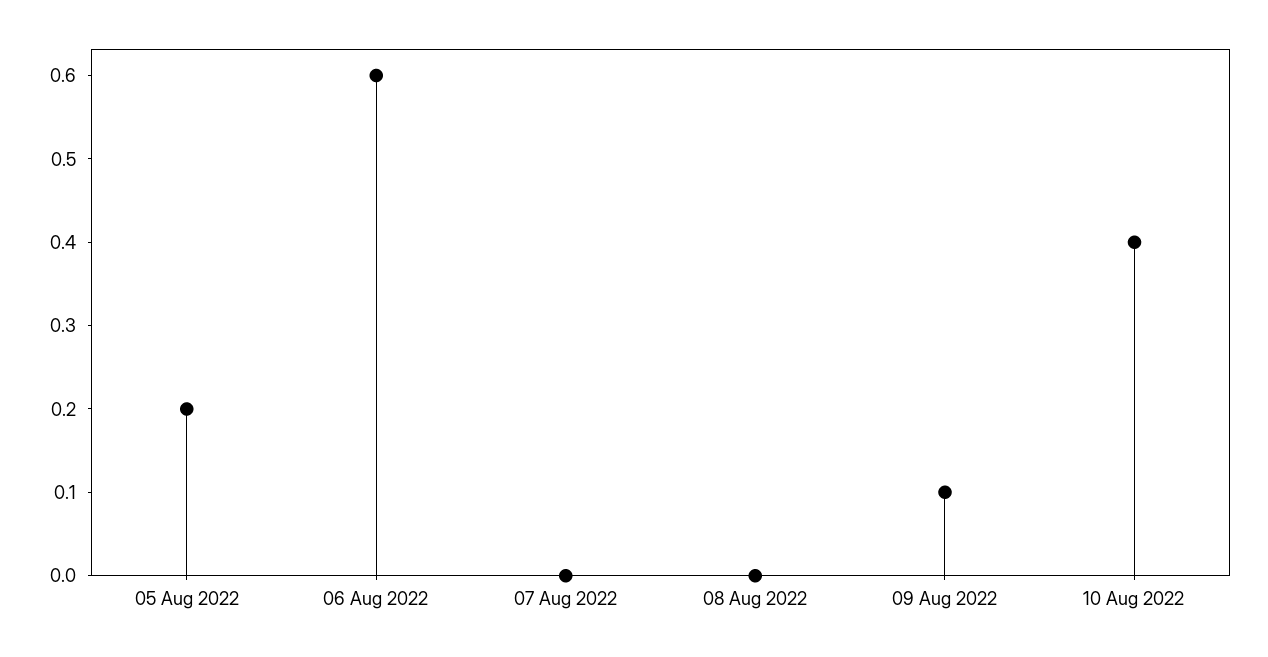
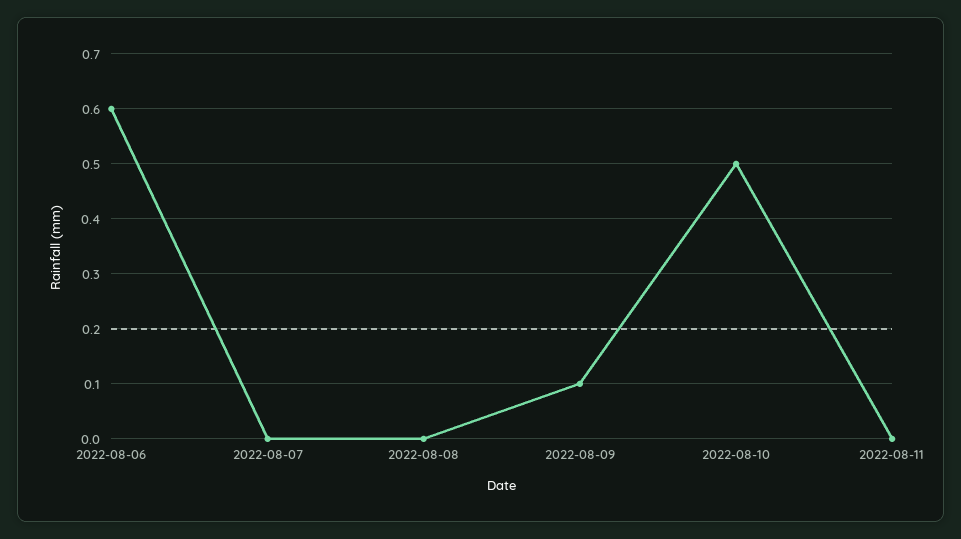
05 Aug 2022: 0.2 -> none
10 Aug 2022: 0.4 -> 0.5
2022-08-11: none -> 0

